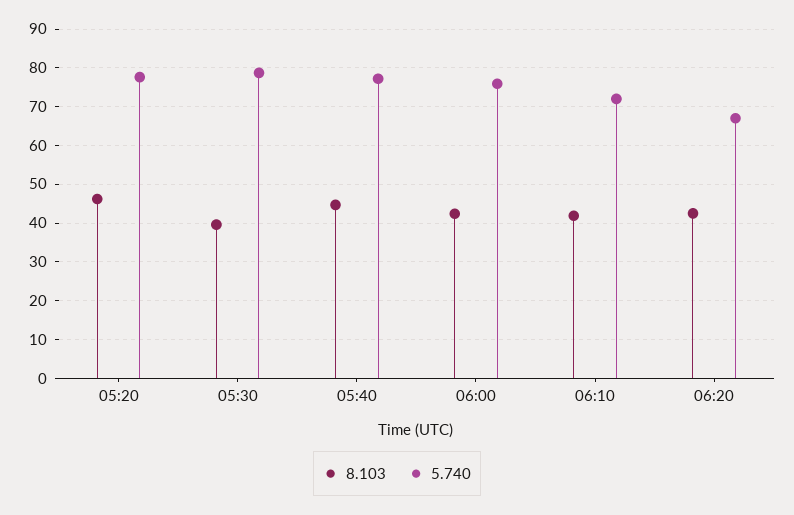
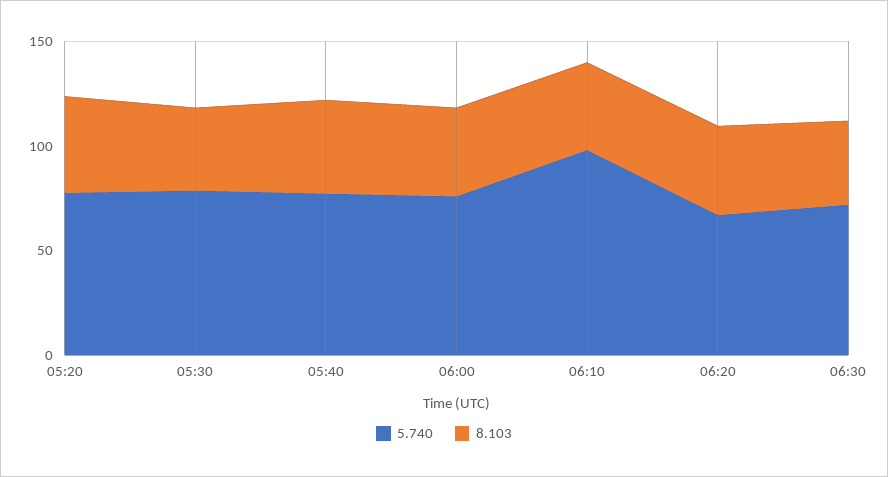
5.740, 06:10: 72 -> 100
5.740, 06:30: none -> 70
8.103, 06:30: none -> 40

